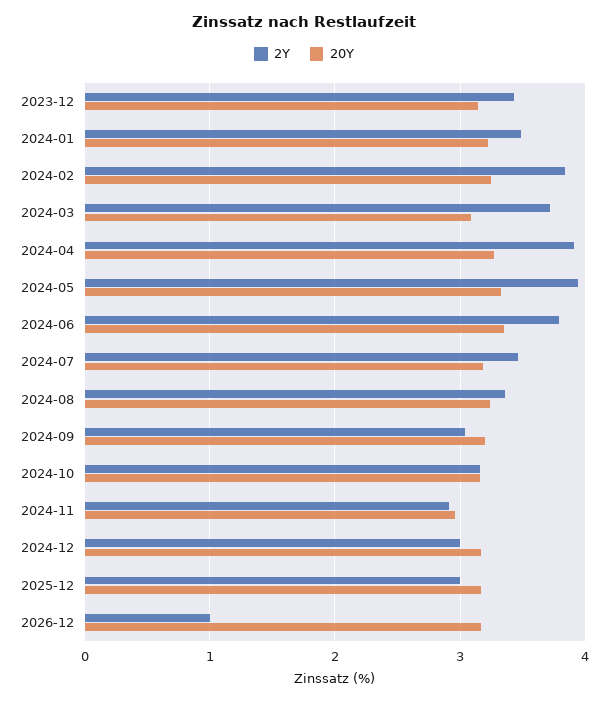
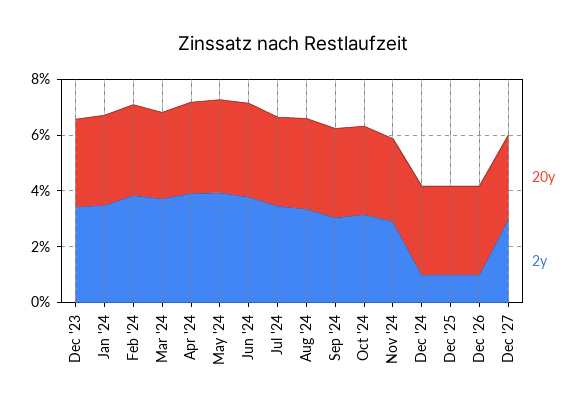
2Y, 2024-12: 3 -> 1
2Y, 2025-12: 3 -> 1
20Y, Dec '27: none -> 3
2Y, Dec '27: none -> 3

